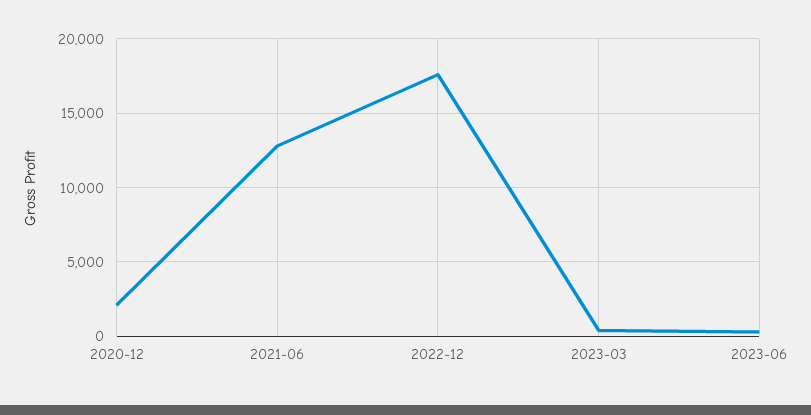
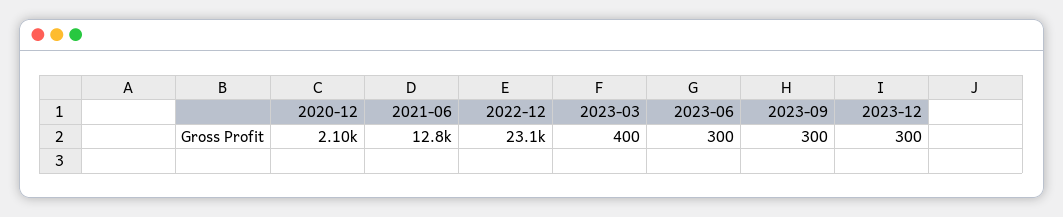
2022-12: 17500 -> 23100
2023-09: none -> 300
2023-12: none -> 300

